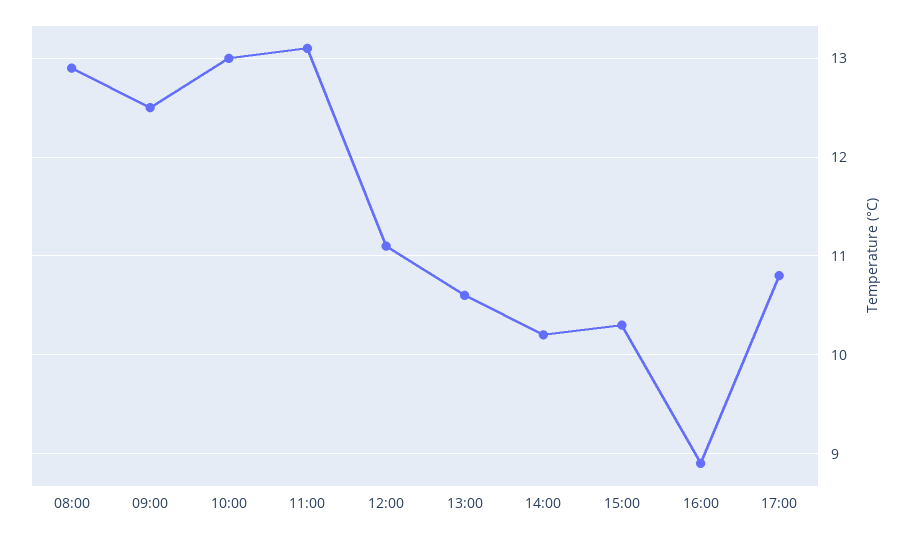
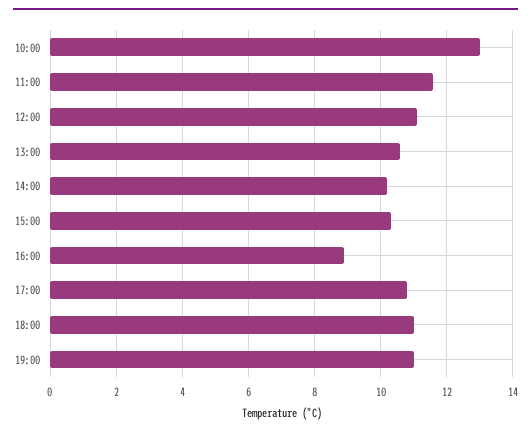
08:00: 12.9 -> none
09:00: 12.5 -> none
11:00: 13.1 -> 11.5
18:00: none -> 11
19:00: none -> 11

